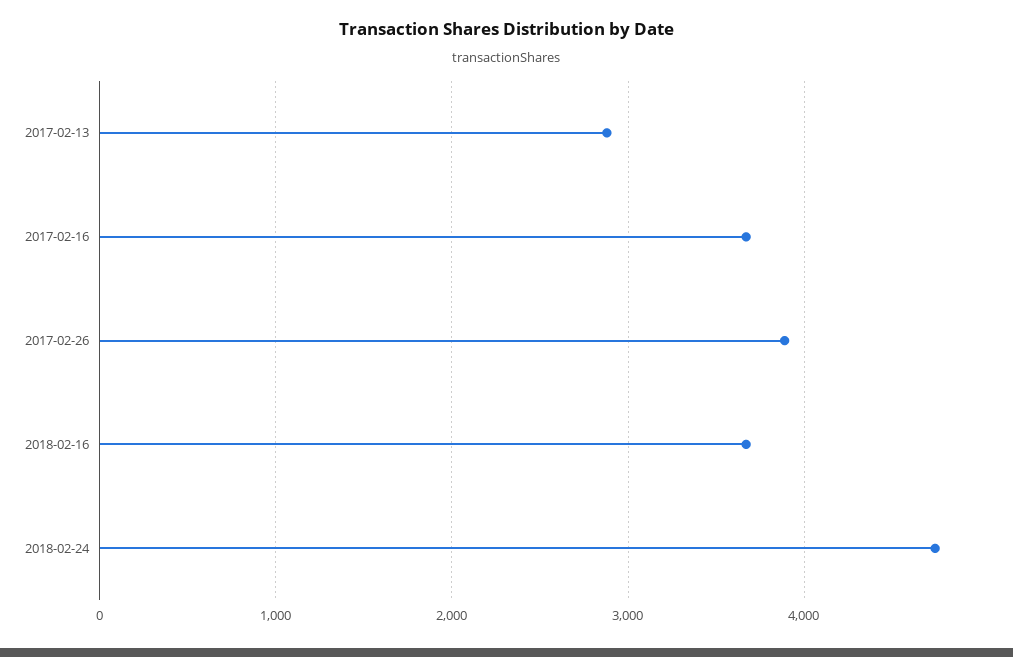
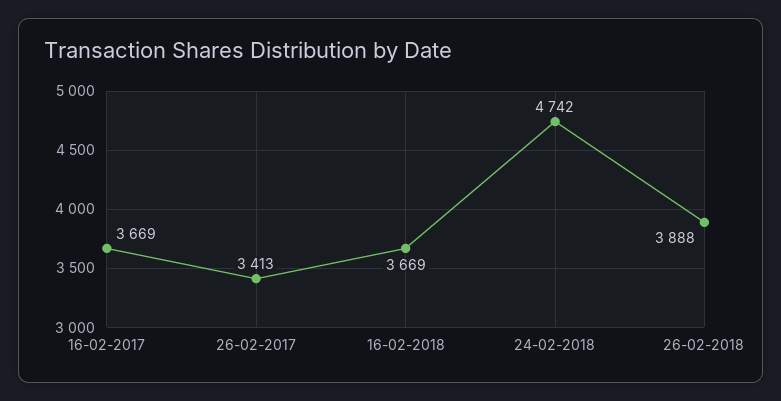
2017-02-13: 2900 -> none
2017-02-26: 3900 -> 3413
26-02-2018: none -> 3888

